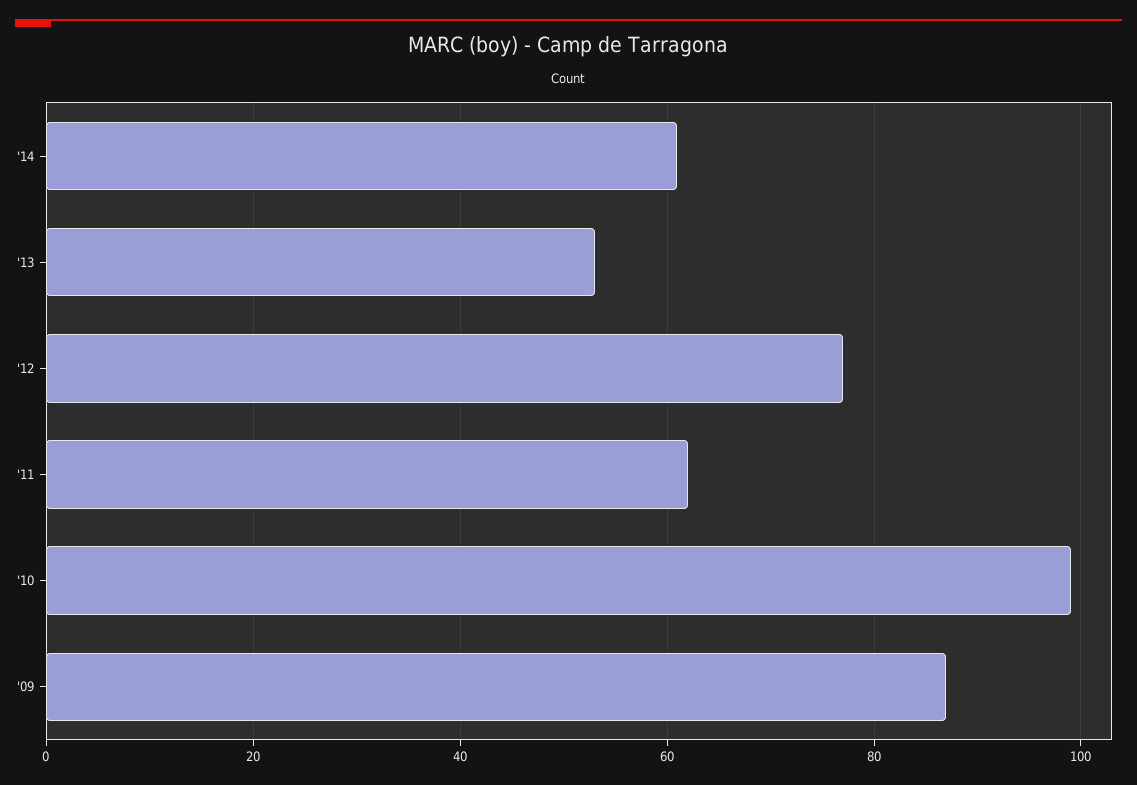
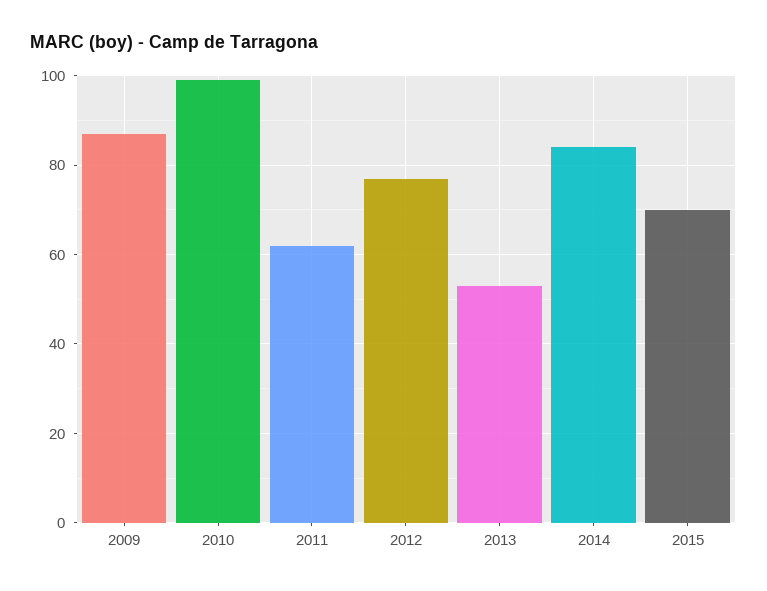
'14: 60 -> 85
2015: none -> 70

